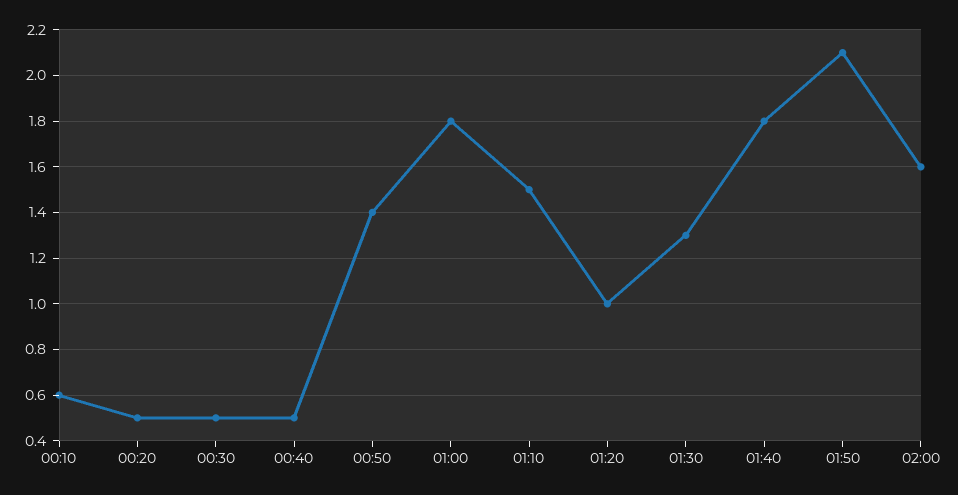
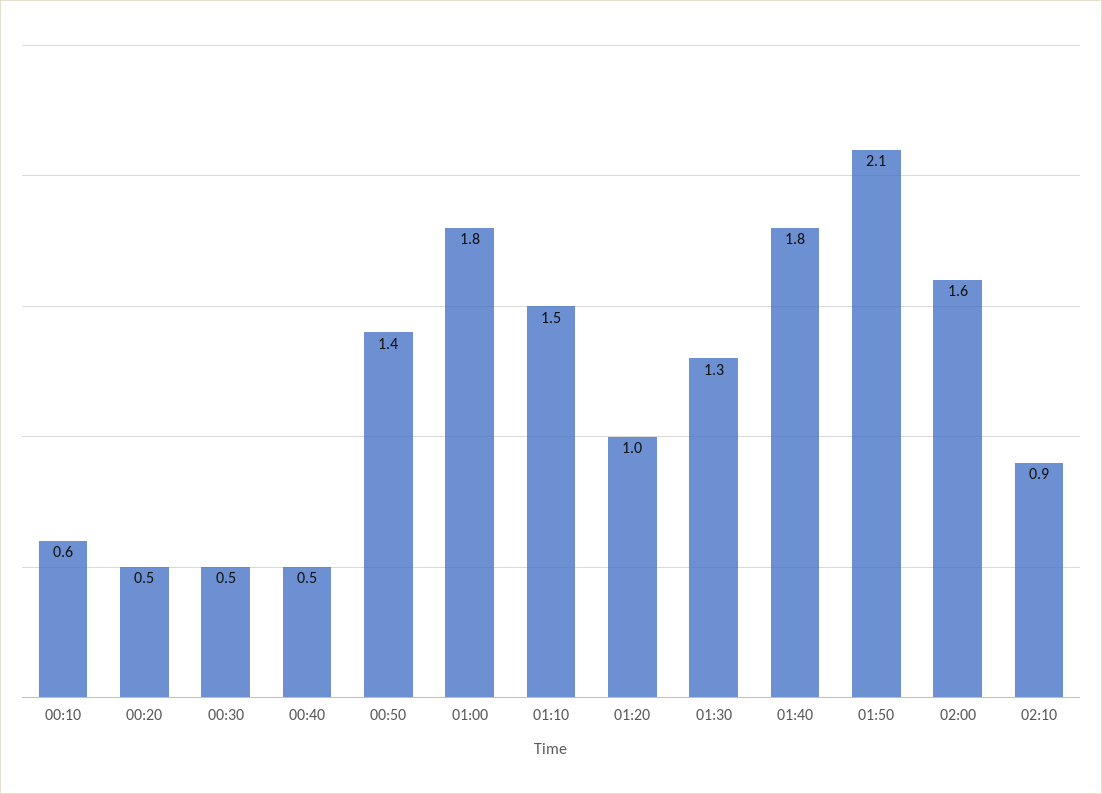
02:10: none -> 0.9

